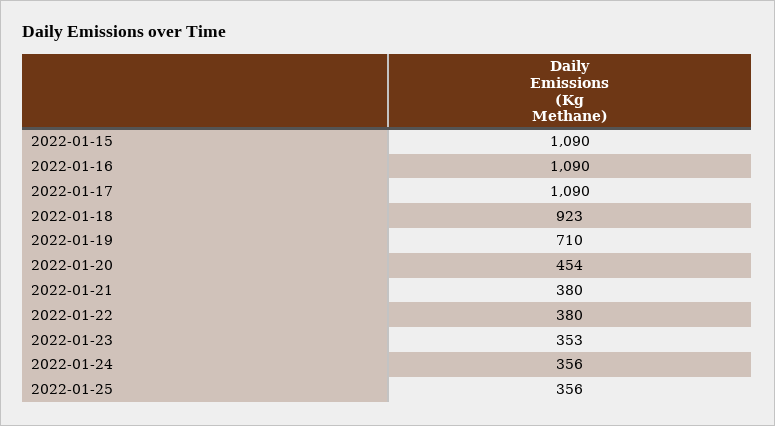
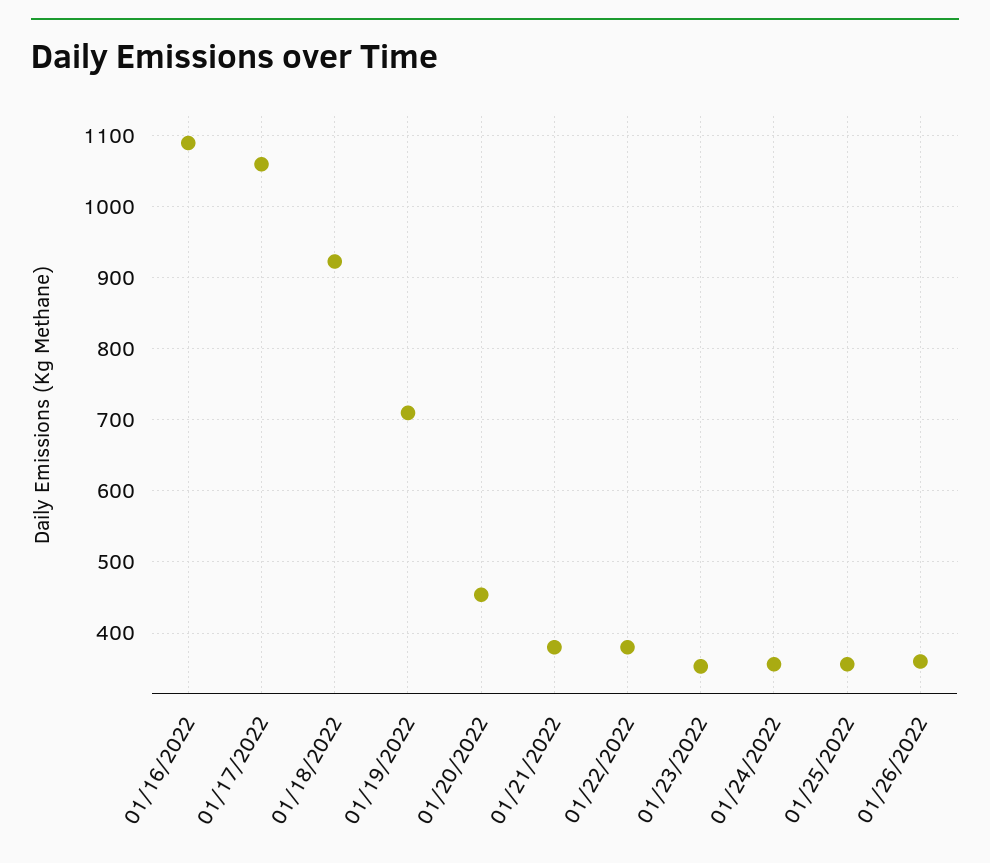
2022-01-15: 1090 -> none
2022-01-17: 1090 -> 1060
01/26/2022: none -> 360

